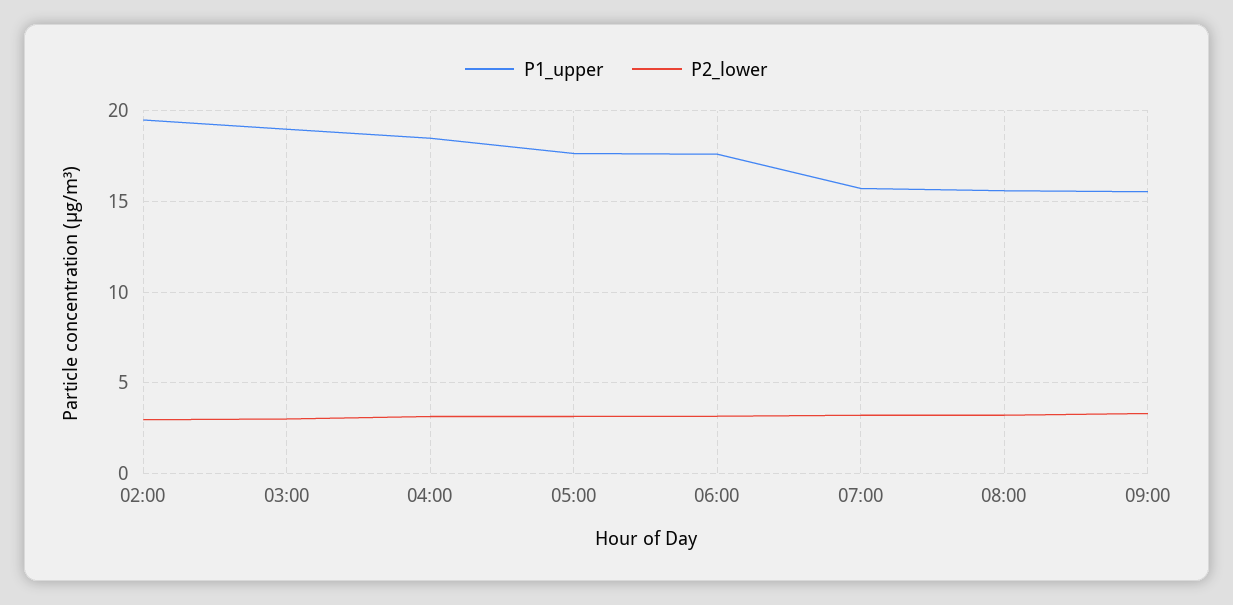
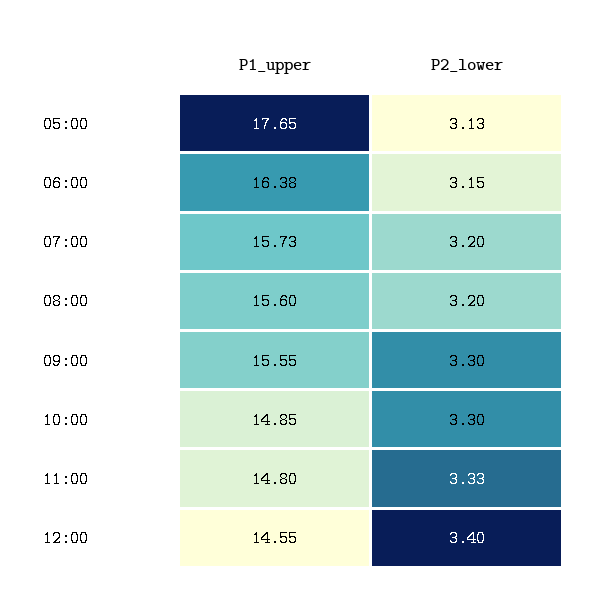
P1_upper, 02:00: 19.5 -> none
P2_lower, 02:00: 3 -> none
P1_upper, 03:00: 19 -> none
P2_lower, 03:00: 3 -> none
P1_upper, 04:00: 18.5 -> none
P2_lower, 04:00: 3 -> none
P1_upper, 06:00: 17.5 -> 16.38
P1_upper, 10:00: none -> 14.85
P2_lower, 10:00: none -> 3.3
P1_upper, 11:00: none -> 14.8
P2_lower, 11:00: none -> 3.33
P1_upper, 12:00: none -> 14.55
P2_lower, 12:00: none -> 3.4

